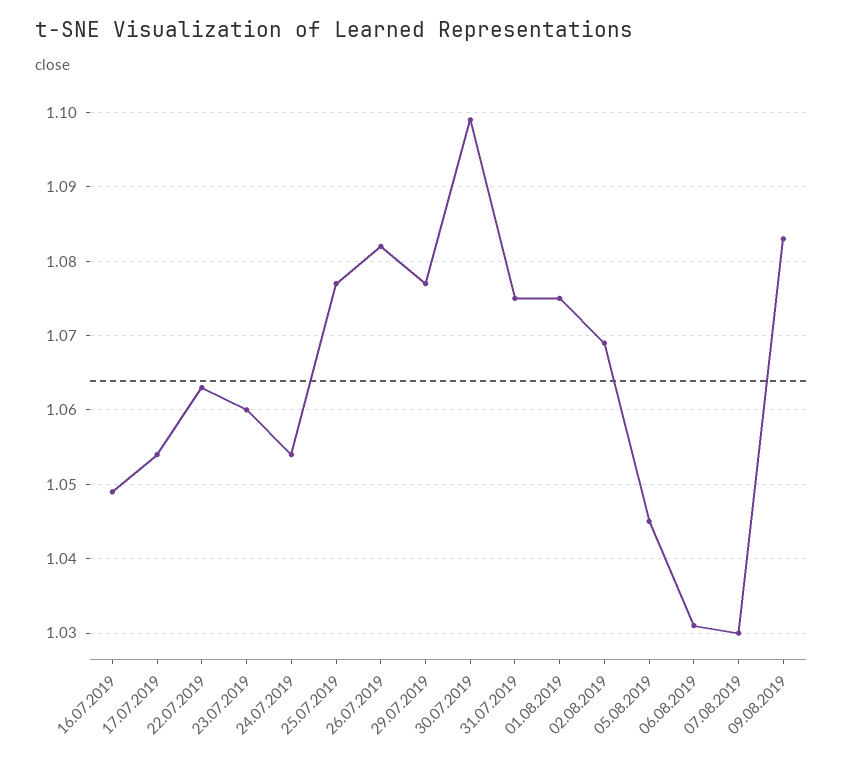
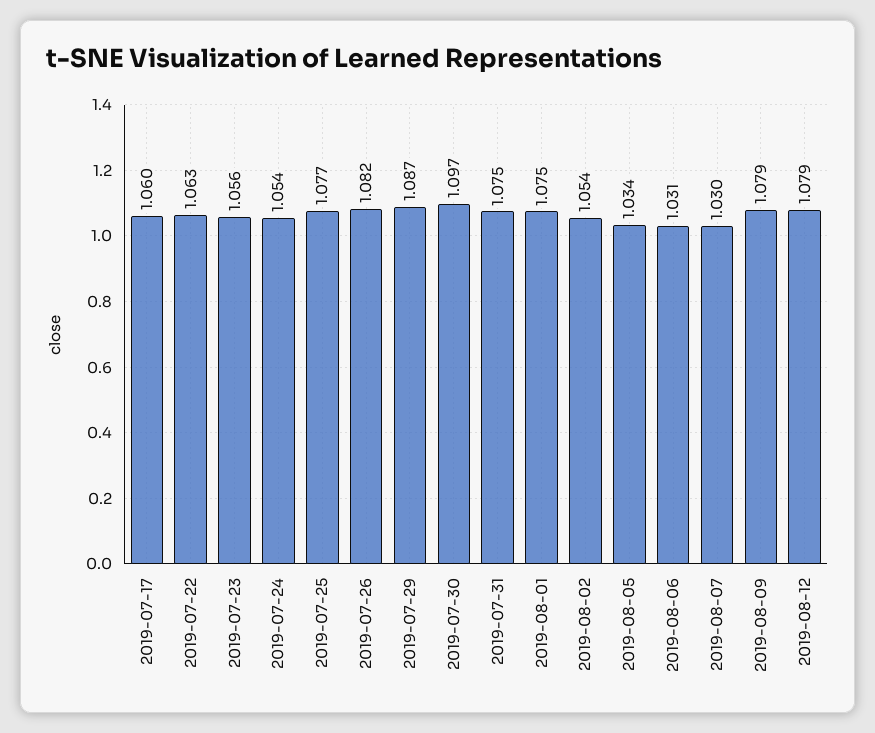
16.07.2019: 1.049 -> none
17.07.2019: 1.054 -> 1.06
23.07.2019: 1.06 -> 1.056
29.07.2019: 1.077 -> 1.087
30.07.2019: 1.099 -> 1.097
02.08.2019: 1.069 -> 1.054
05.08.2019: 1.045 -> 1.034
09.08.2019: 1.083 -> 1.079
2019-08-12: none -> 1.079

